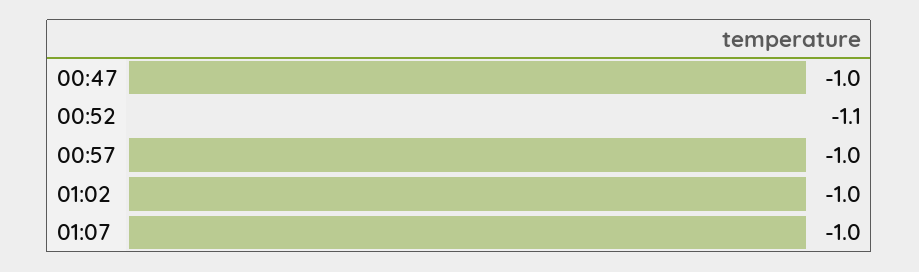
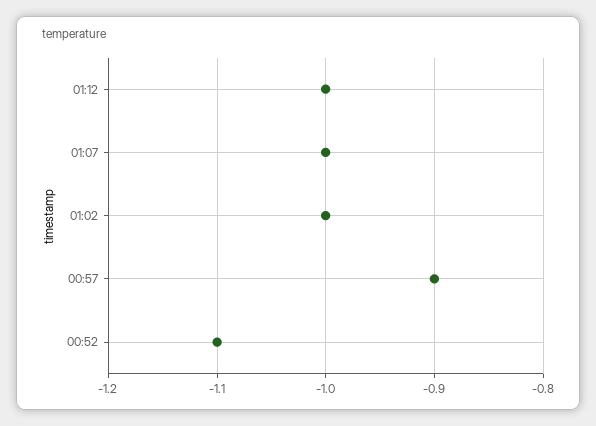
00:47: -1 -> none
00:57: -1 -> -0.9
01:12: none -> -1

